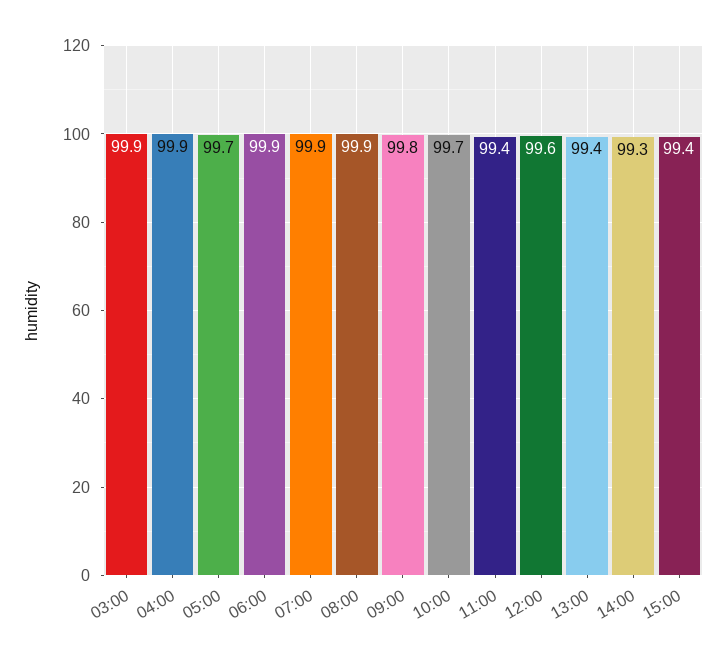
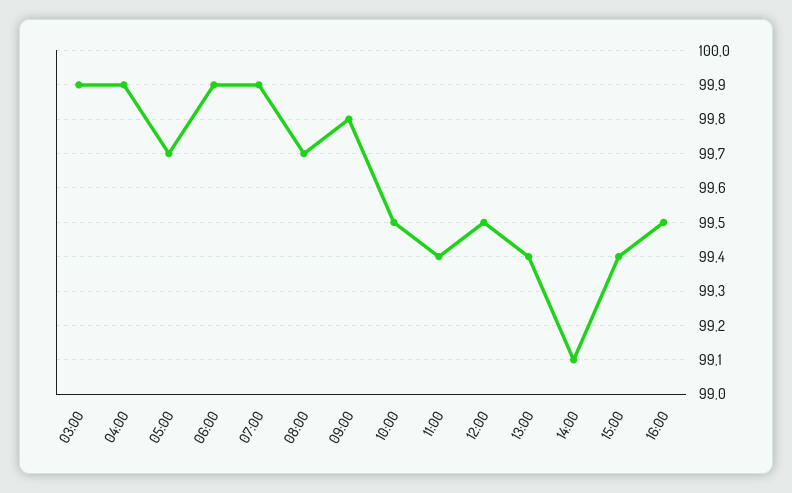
08:00: 99.9 -> 99.7
10:00: 99.7 -> 99.5
12:00: 99.6 -> 99.5
14:00: 99.3 -> 99.1
16:00: none -> 99.5

